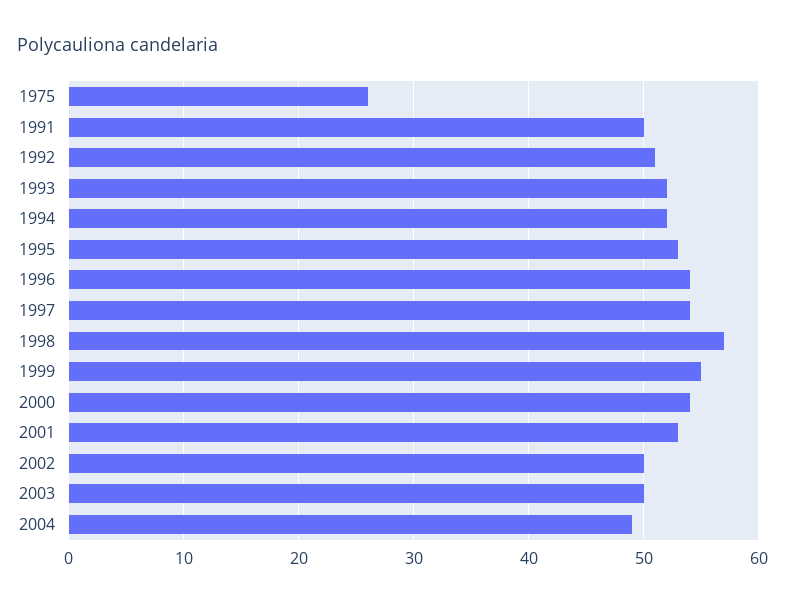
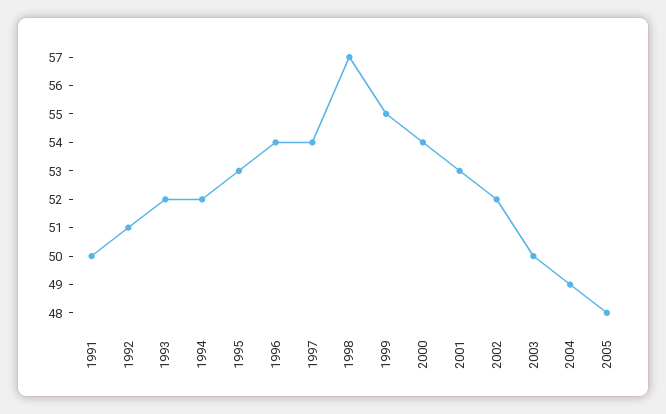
1975: 26 -> none
2002: 50 -> 52
2005: none -> 48

